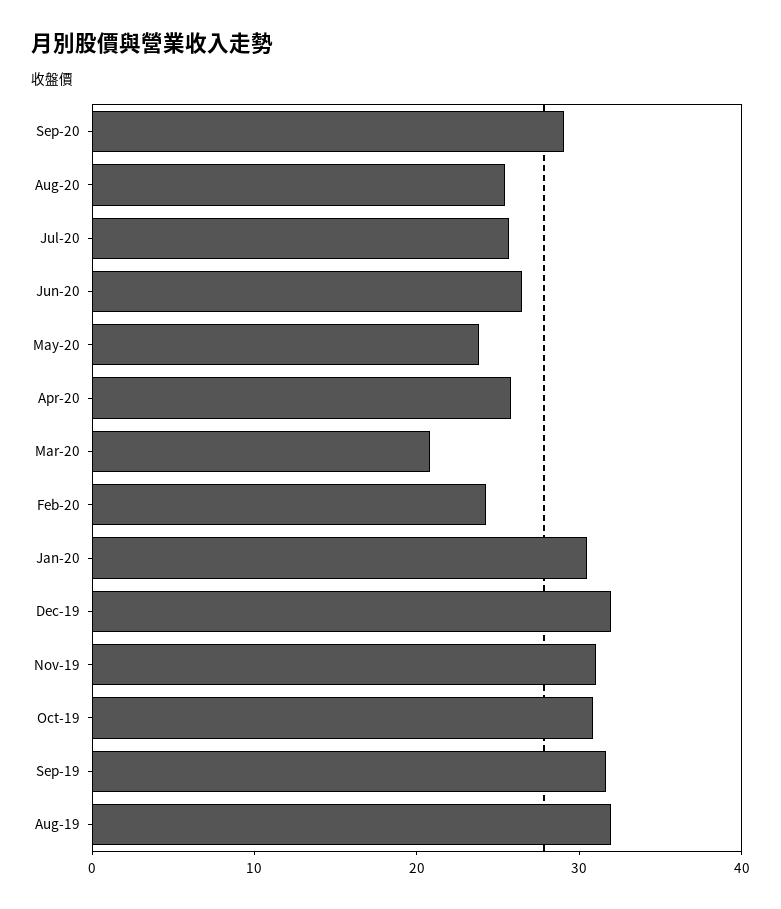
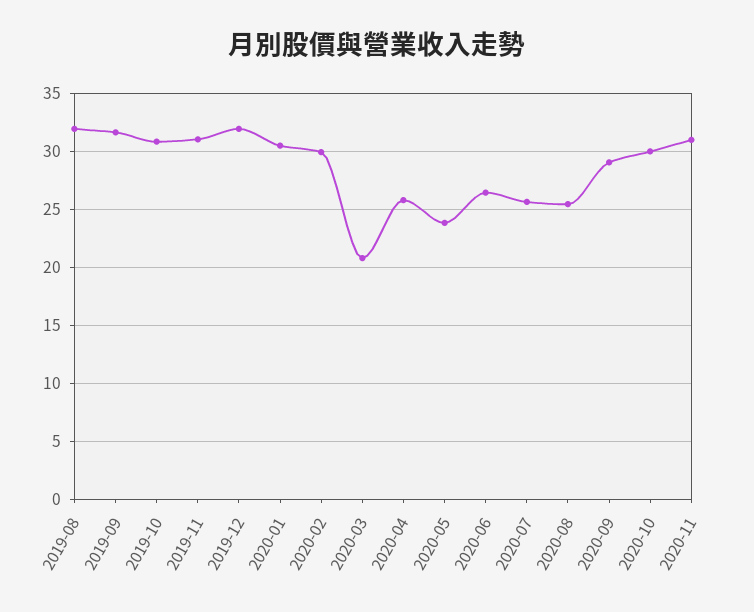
Feb-20: 24 -> 30
2020-10: none -> 30
2020-11: none -> 31

